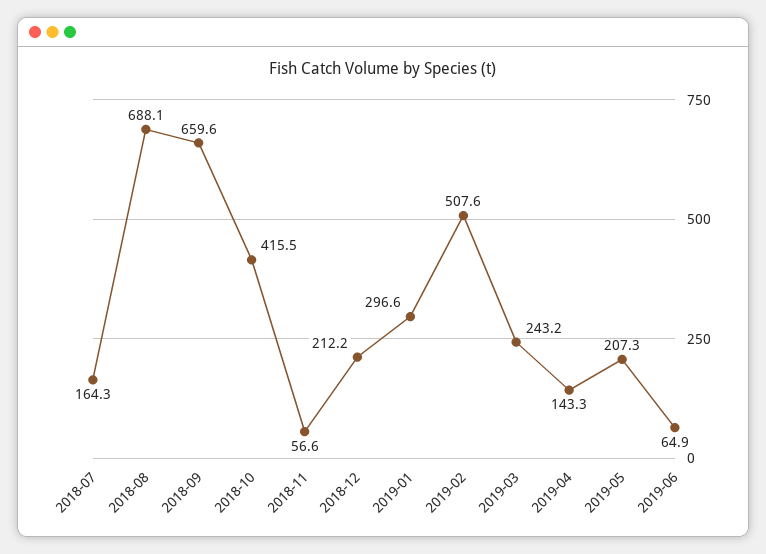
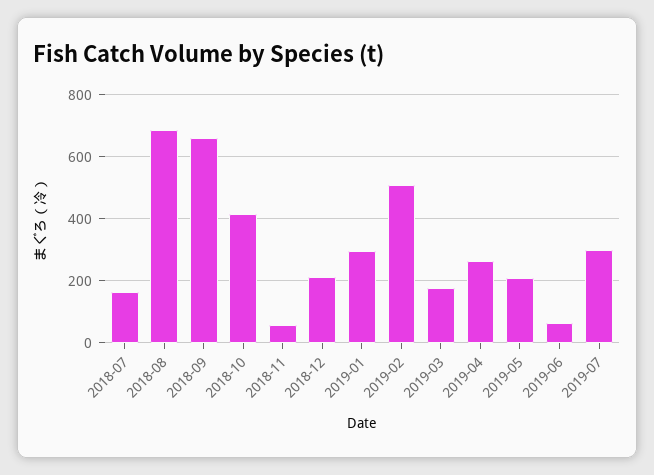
2019-03: 243.2 -> 180
2019-04: 143.3 -> 260
2019-07: none -> 300

